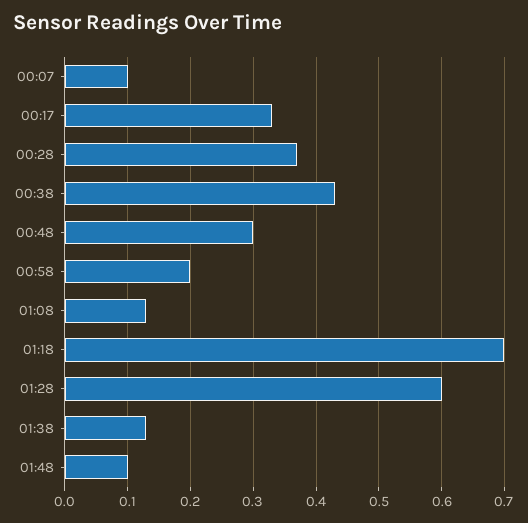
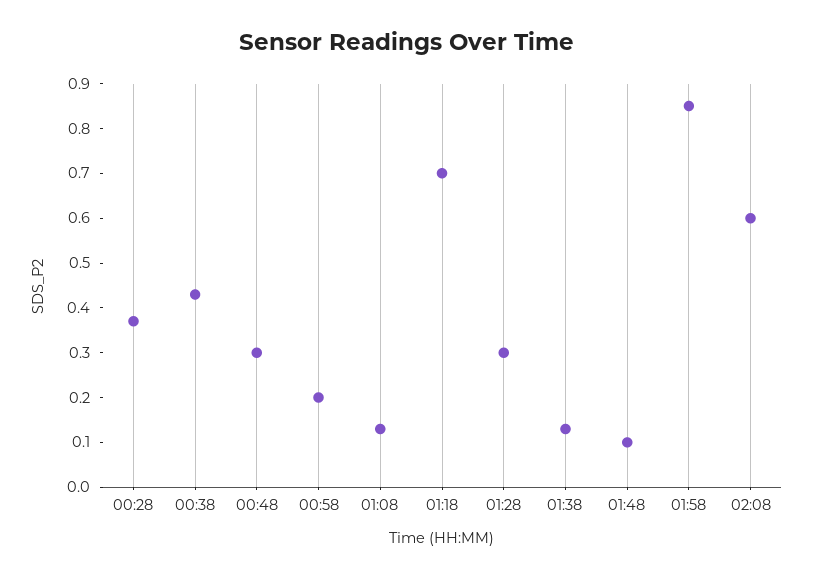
00:07: 0.1 -> none
00:17: 0.33 -> none
01:28: 0.6 -> 0.3
01:58: none -> 0.85
02:08: none -> 0.6

